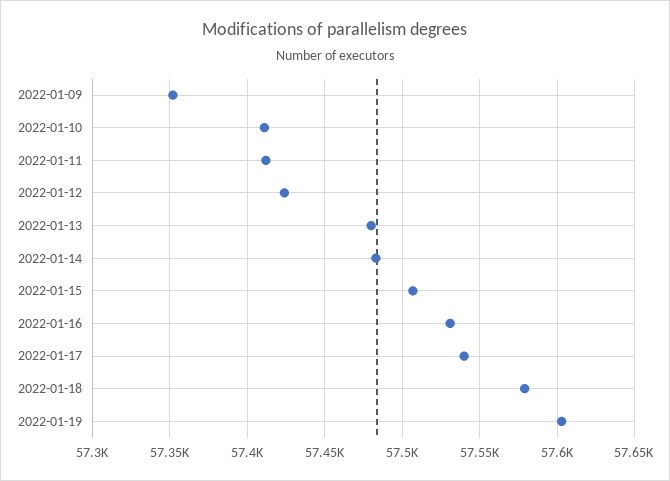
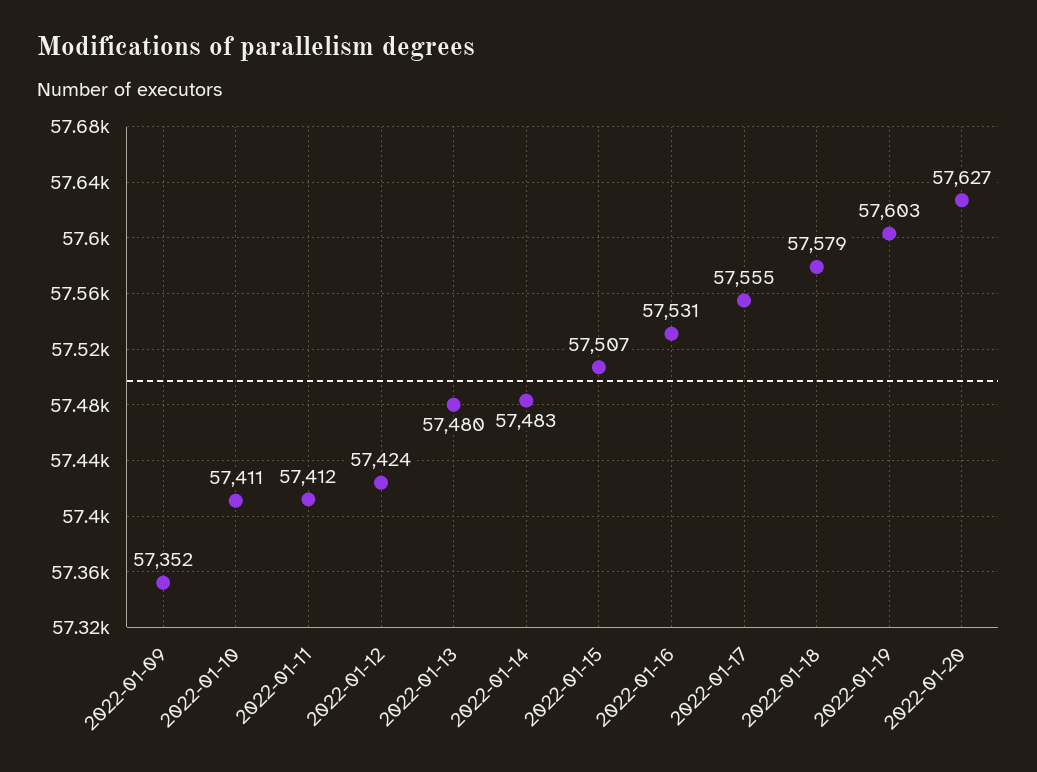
2022-01-17: 57540 -> 57555
2022-01-20: none -> 57627

